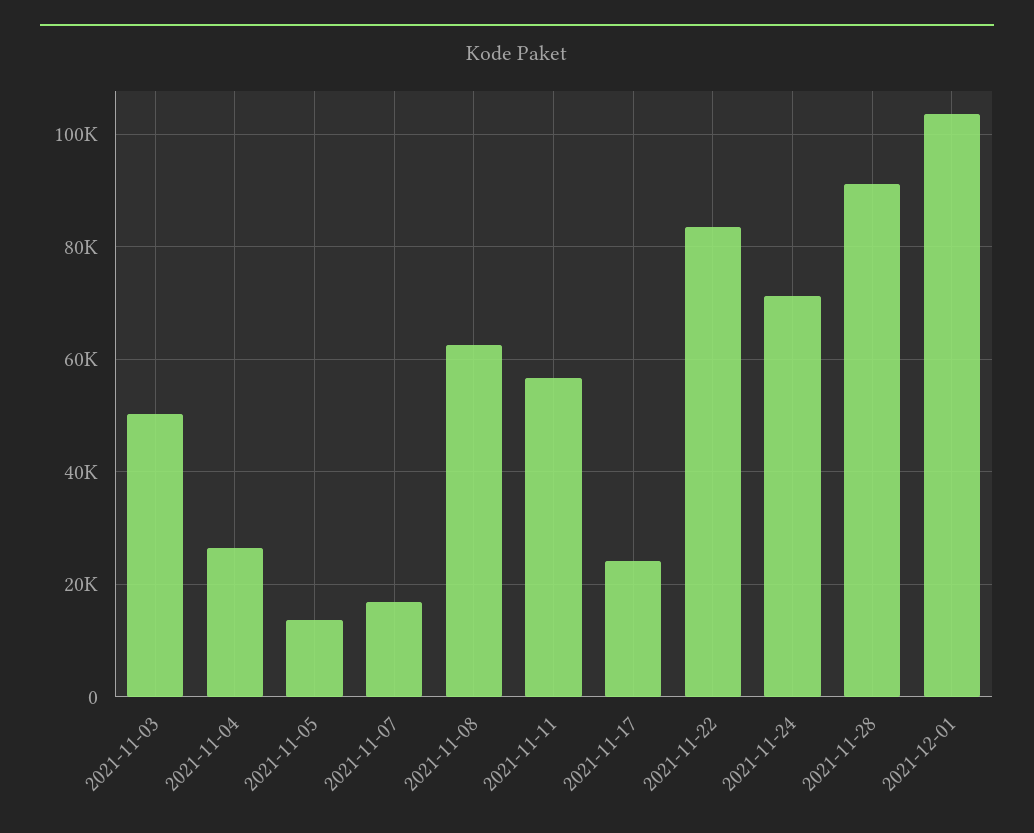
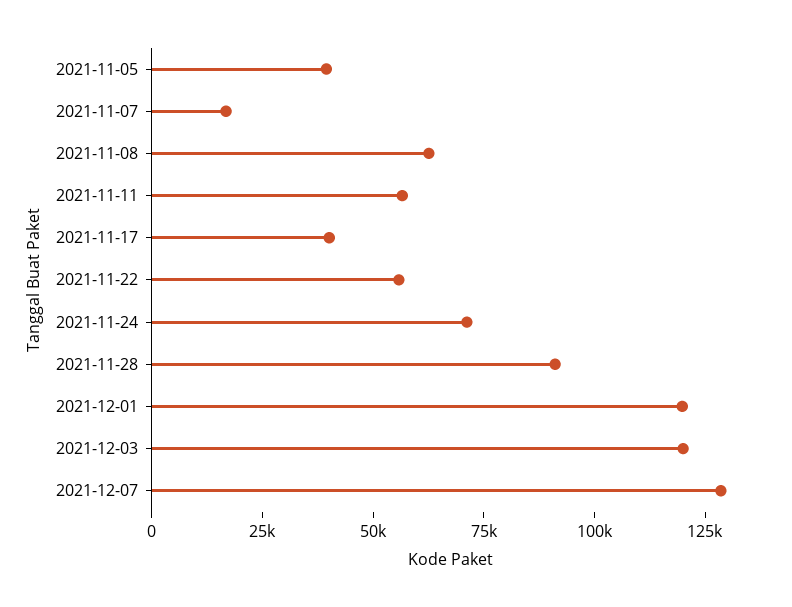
2021-11-03: 50000 -> none
2021-11-04: 26000 -> none
2021-11-05: 14000 -> 40000
2021-11-17: 24000 -> 40000
2021-11-22: 84000 -> 55000
2021-12-01: 104000 -> 120000
2021-12-03: none -> 120000
2021-12-07: none -> 130000

